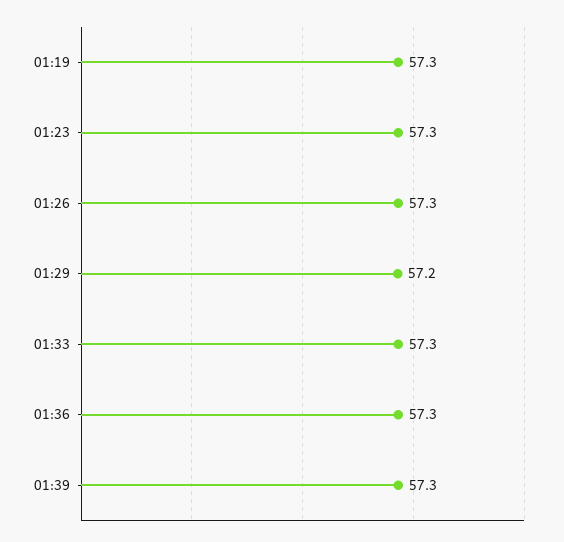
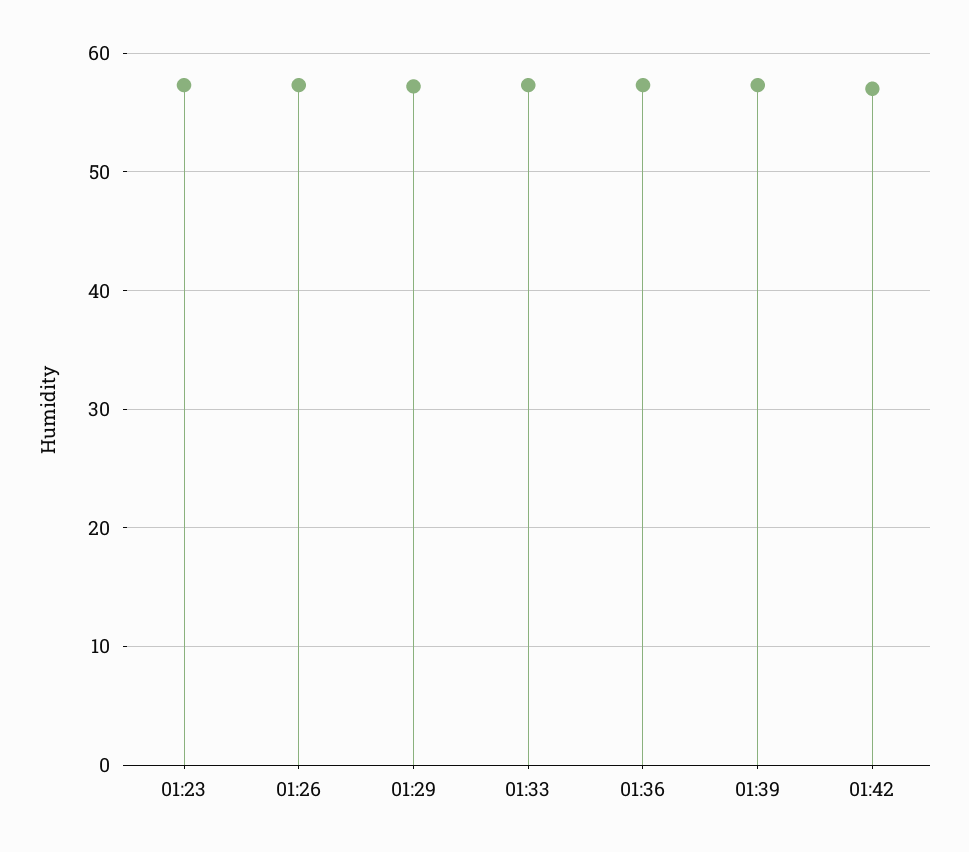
01:19: 57.3 -> none
01:42: none -> 57

